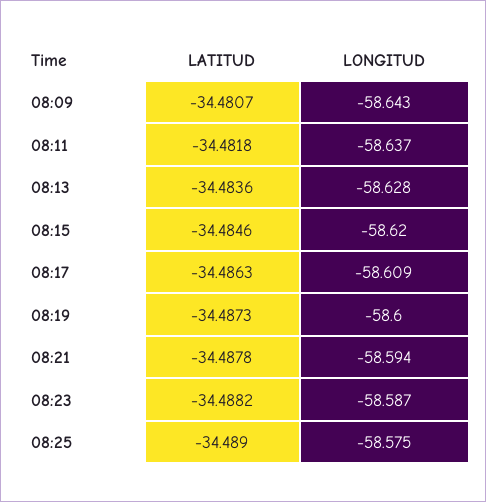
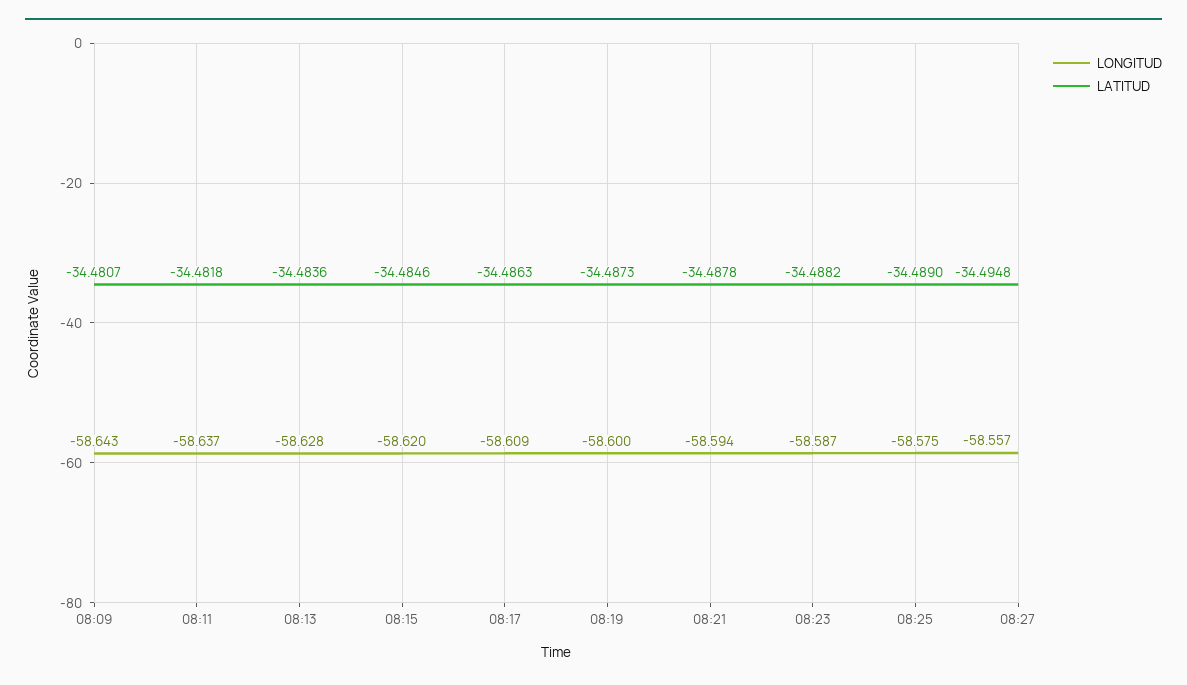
LONGITUD, 08:27: none -> -58.557
LATITUD, 08:27: none -> -34.4948

